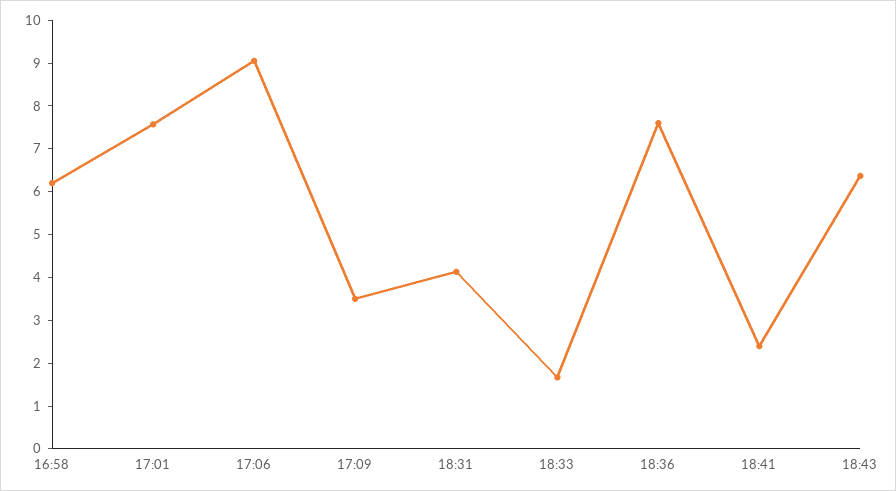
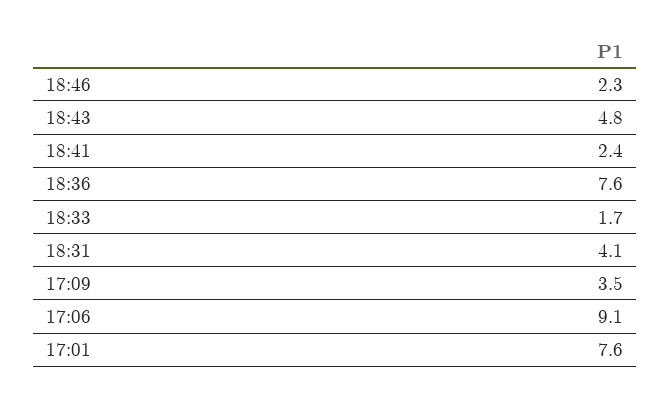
16:58: 6.2 -> none
18:43: 6.4 -> 4.8
18:46: none -> 2.3

